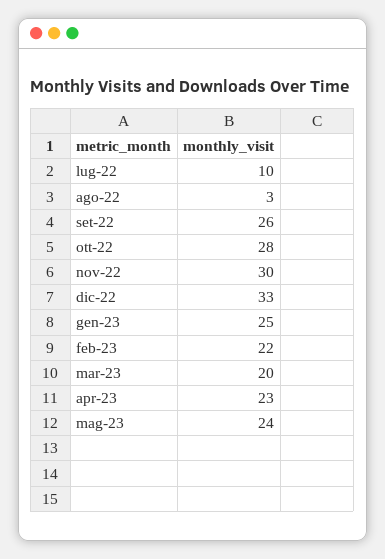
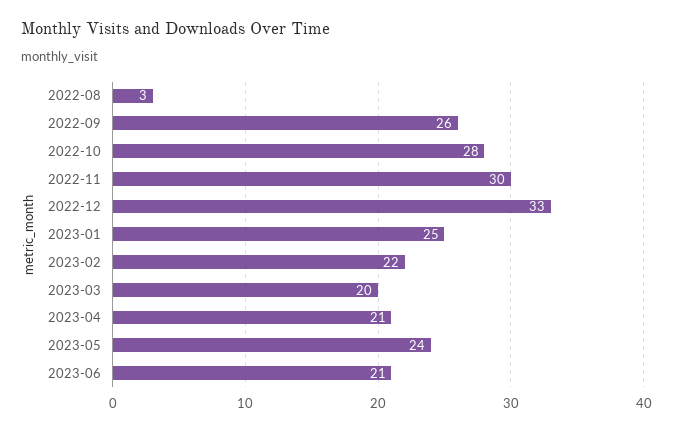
lug-22: 10 -> none
apr-23: 23 -> 21
2023-06: none -> 21

